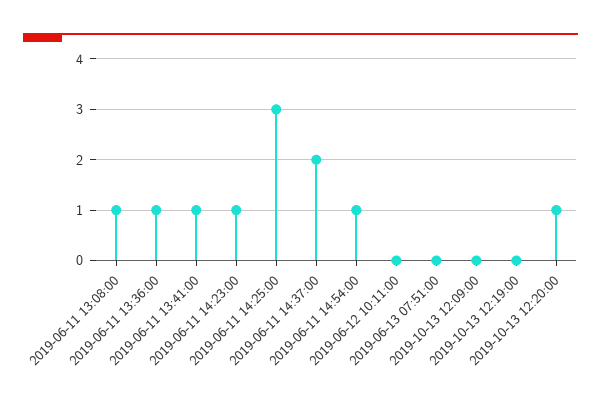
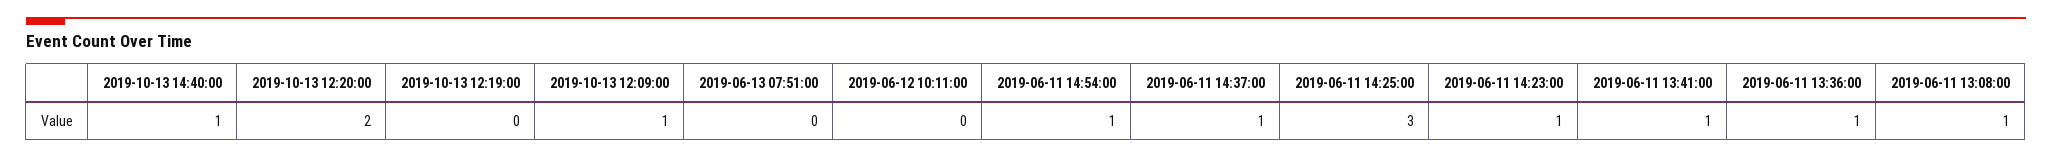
2019-06-11 14:37:00: 2 -> 1
2019-10-13 12:09:00: 0 -> 1
2019-10-13 12:20:00: 1 -> 2
2019-10-13 14:40:00: none -> 1

